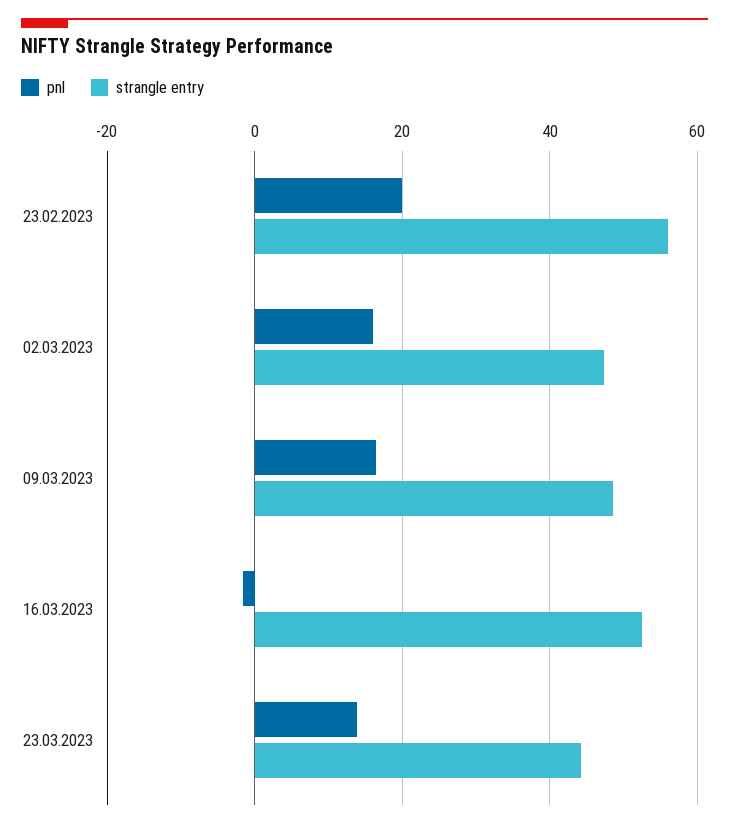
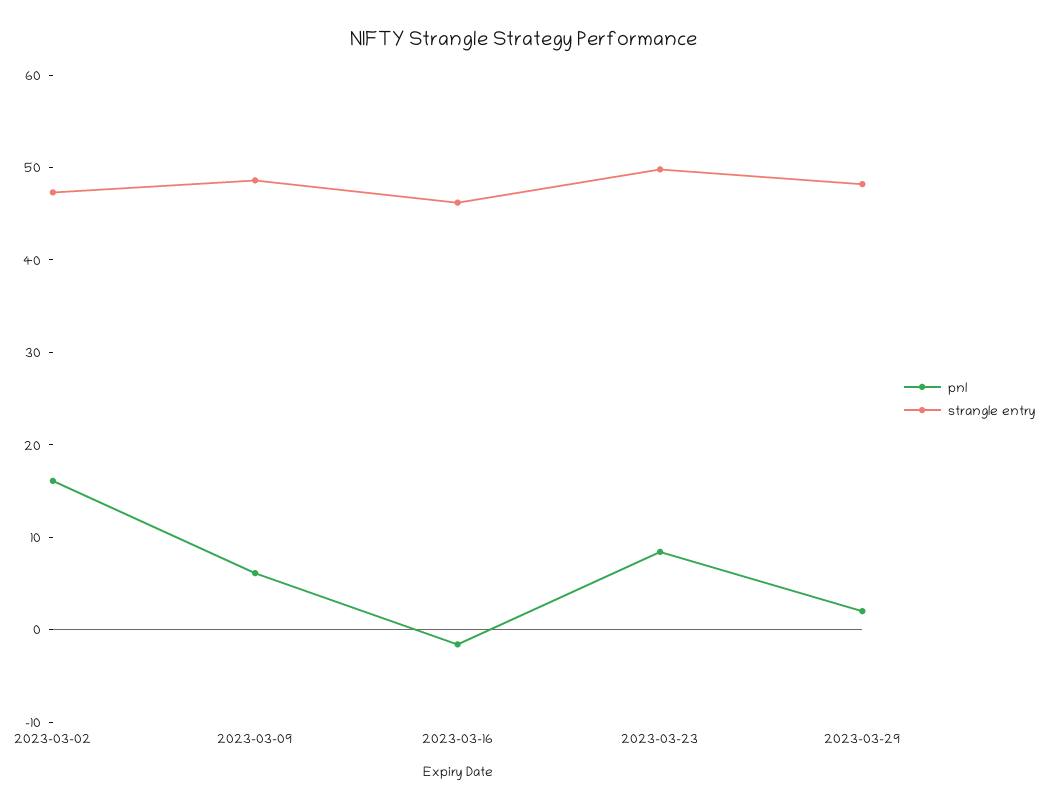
pnl, 23.02.2023: 20 -> none
strangle entry, 23.02.2023: 56 -> none
pnl, 09.03.2023: 16 -> 6
strangle entry, 16.03.2023: 52 -> 46
pnl, 23.03.2023: 14 -> 8
strangle entry, 23.03.2023: 44 -> 50
pnl, 2023-03-29: none -> 2
strangle entry, 2023-03-29: none -> 48

